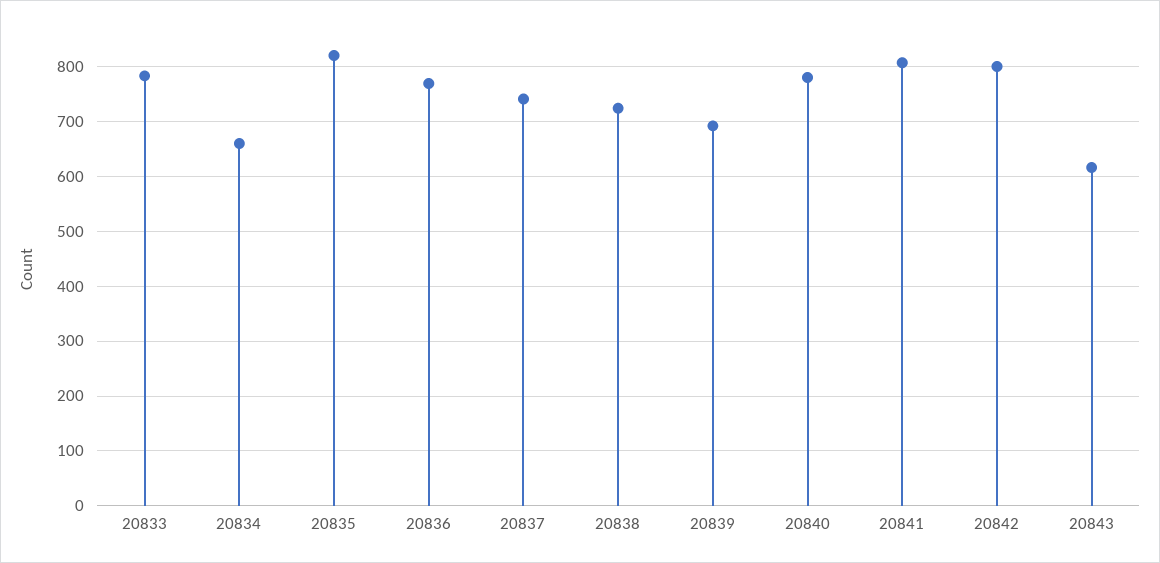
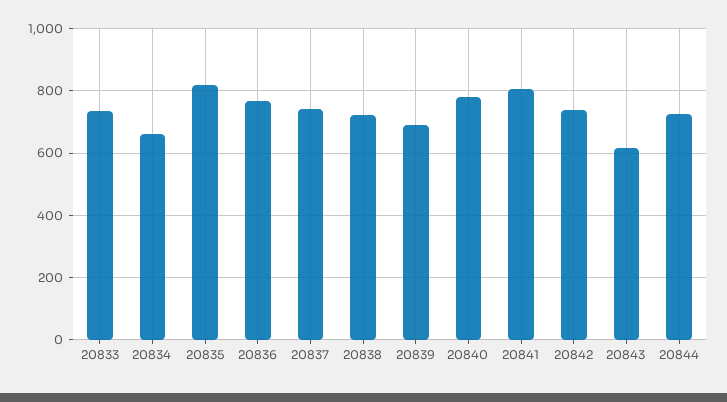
20833: 780 -> 740
20842: 800 -> 740
20844: none -> 720

